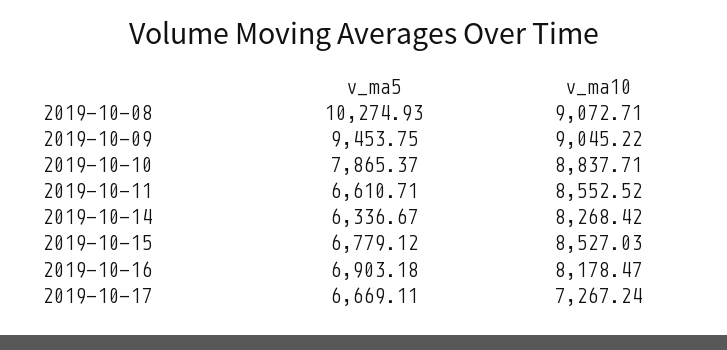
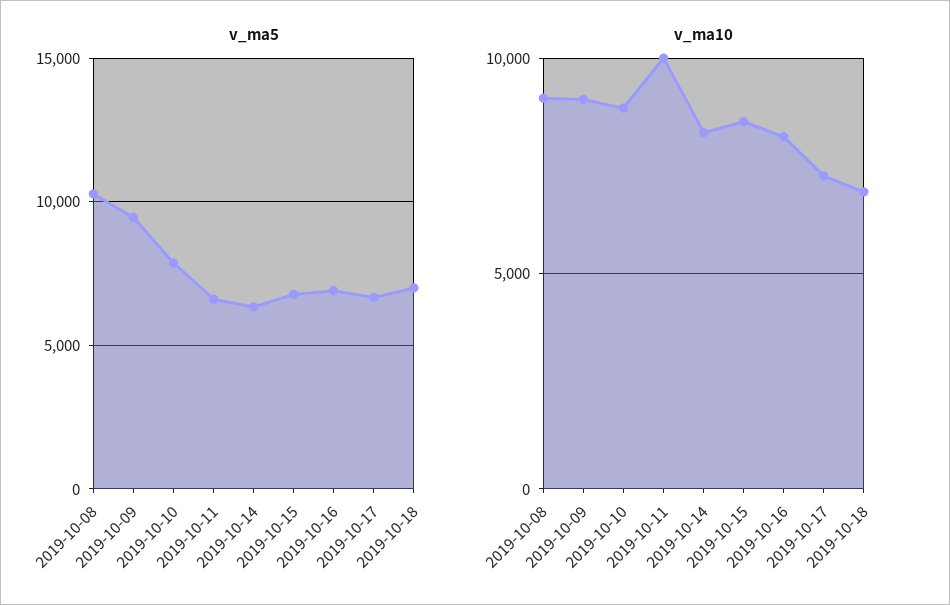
v_ma10, 2019-10-11: 8552.52 -> 10000
v_ma5, 2019-10-18: none -> 7000
v_ma10, 2019-10-18: none -> 7000

